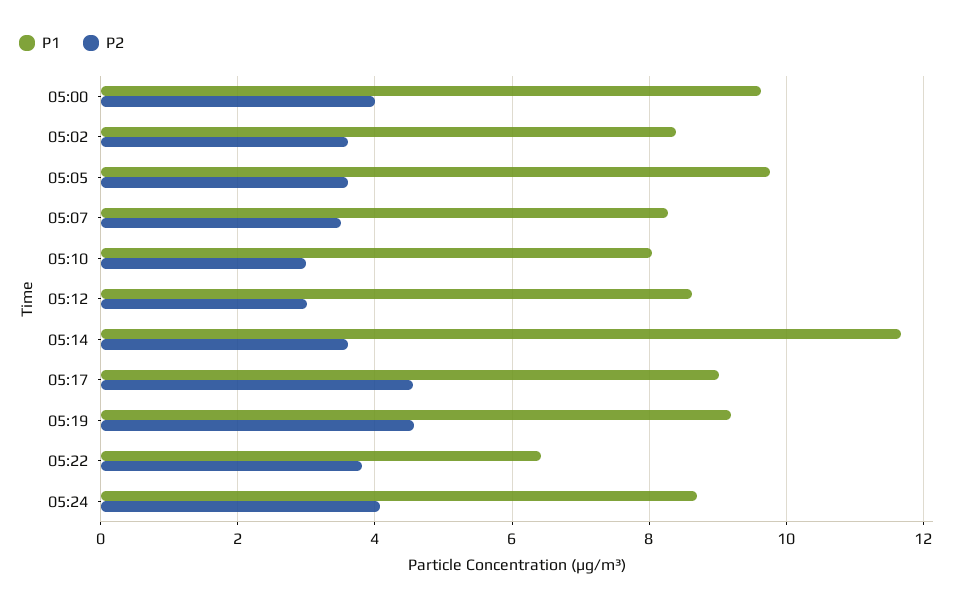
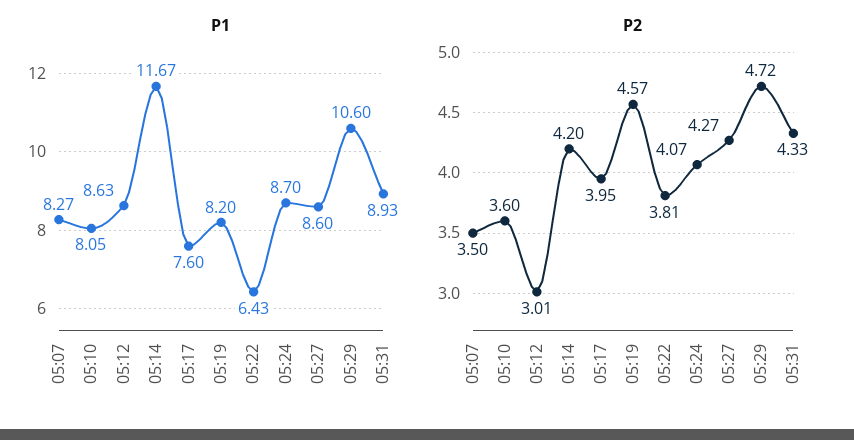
P1, 05:00: 9.6 -> none
P2, 05:00: 4 -> none
P1, 05:02: 8.4 -> none
P2, 05:02: 3.6 -> none
P1, 05:05: 9.8 -> none
P2, 05:05: 3.6 -> none
P2, 05:10: 3 -> 3.6
P2, 05:14: 3.6 -> 4.2
P1, 05:17: 9 -> 7.6
P2, 05:17: 4.6 -> 3.95
P1, 05:19: 9.2 -> 8.2
P1, 05:27: none -> 8.6
P1, 05:29: none -> 10.6
P1, 05:31: none -> 8.93
P2, 05:27: none -> 4.27
P2, 05:29: none -> 4.72
P2, 05:31: none -> 4.33

